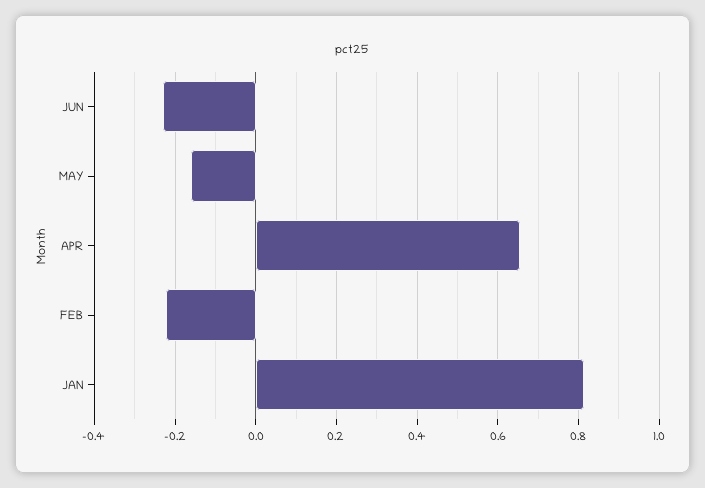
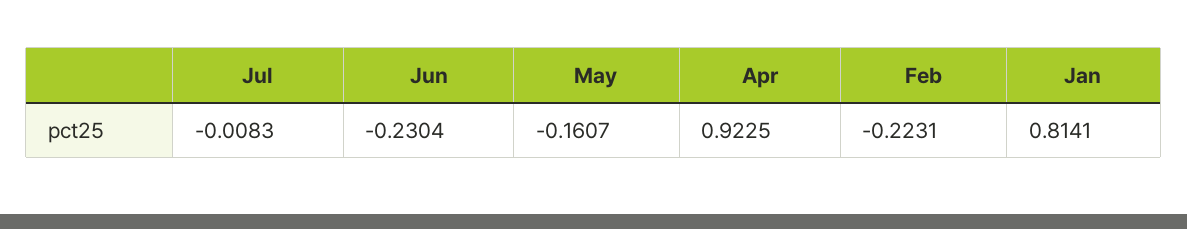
APR: 0.66 -> 0.9225
Jul: none -> -0.0083

